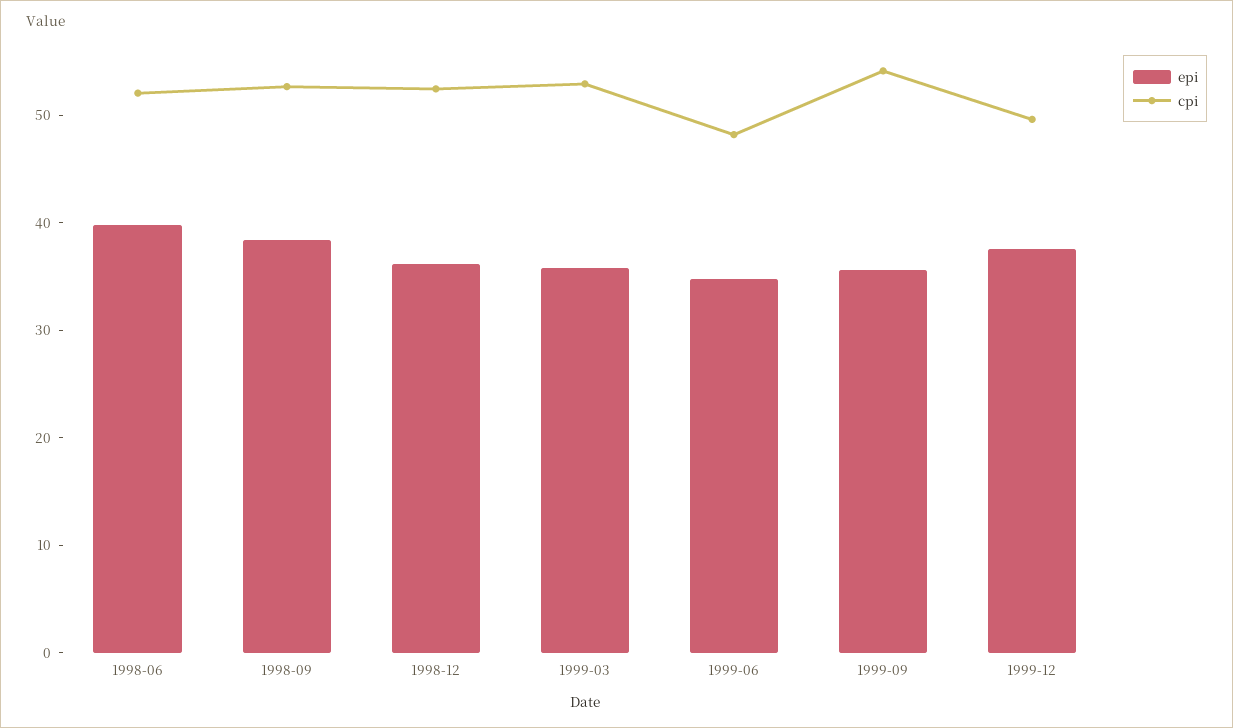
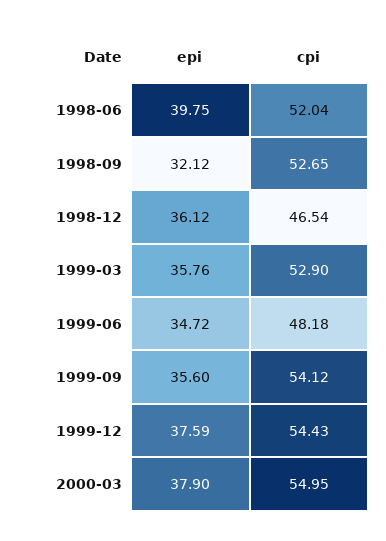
epi, 1998-09: 38 -> 32.12
cpi, 1998-12: 52 -> 46.54
cpi, 1999-12: 50 -> 54.43
epi, 2000-03: none -> 37.9
cpi, 2000-03: none -> 54.95

